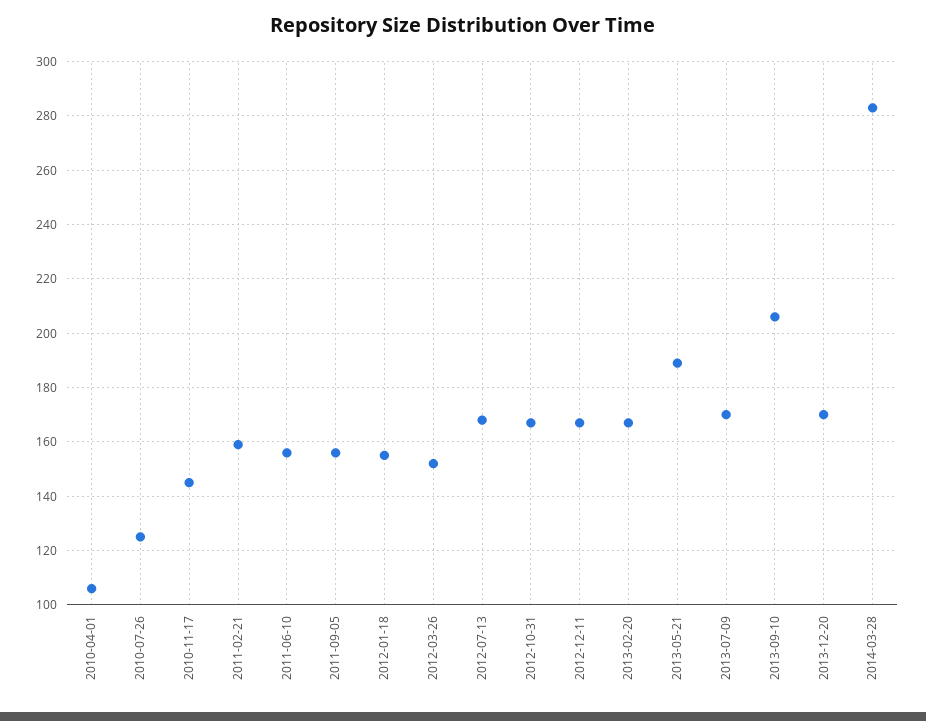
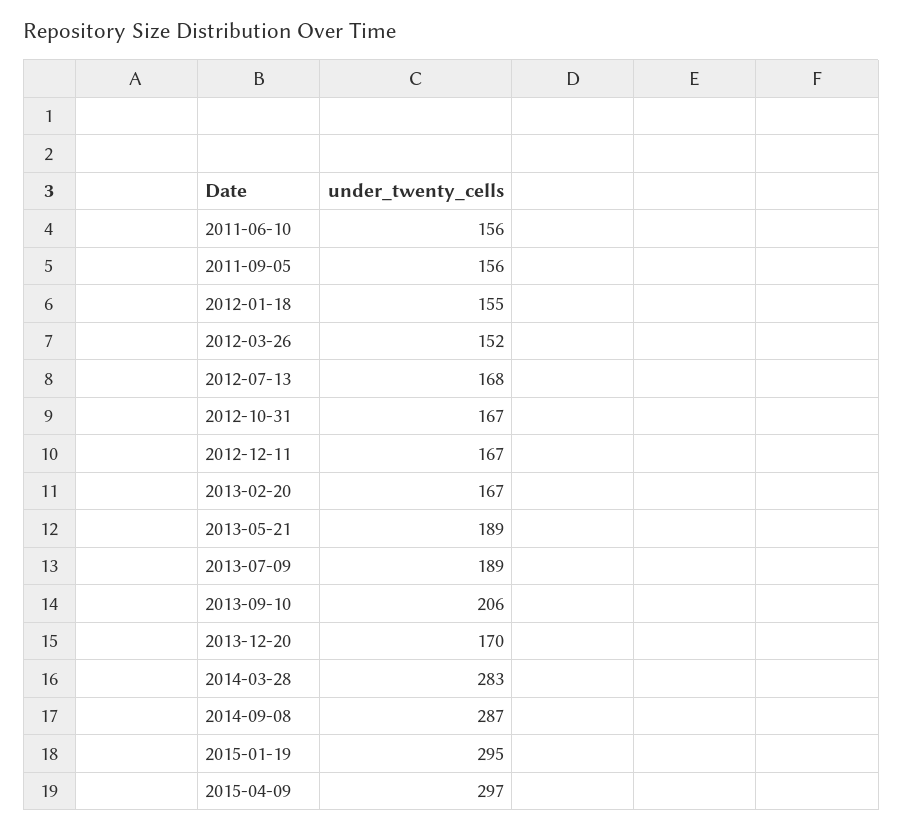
2010-04-01: 105 -> none
2010-07-26: 125 -> none
2010-11-17: 145 -> none
2011-02-21: 160 -> none
2013-07-09: 170 -> 189
2014-09-08: none -> 287
2015-01-19: none -> 295
2015-04-09: none -> 297

